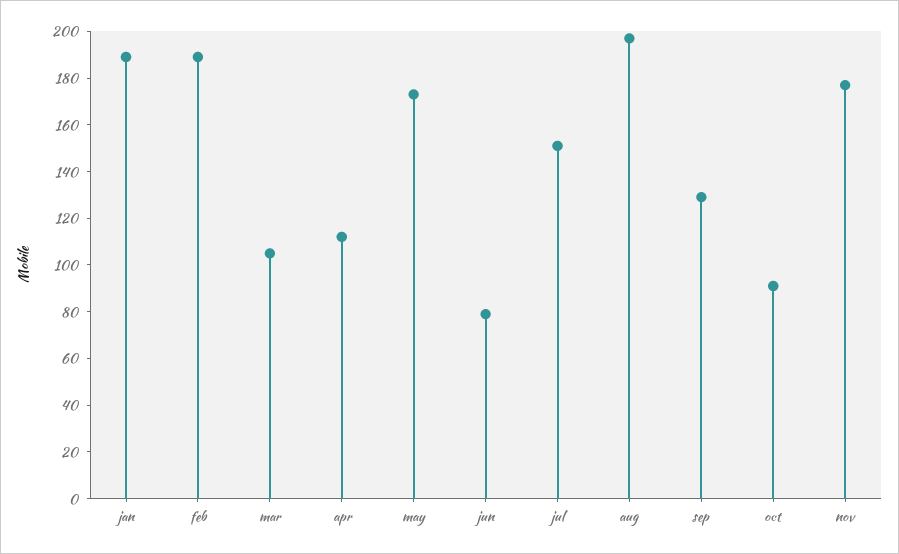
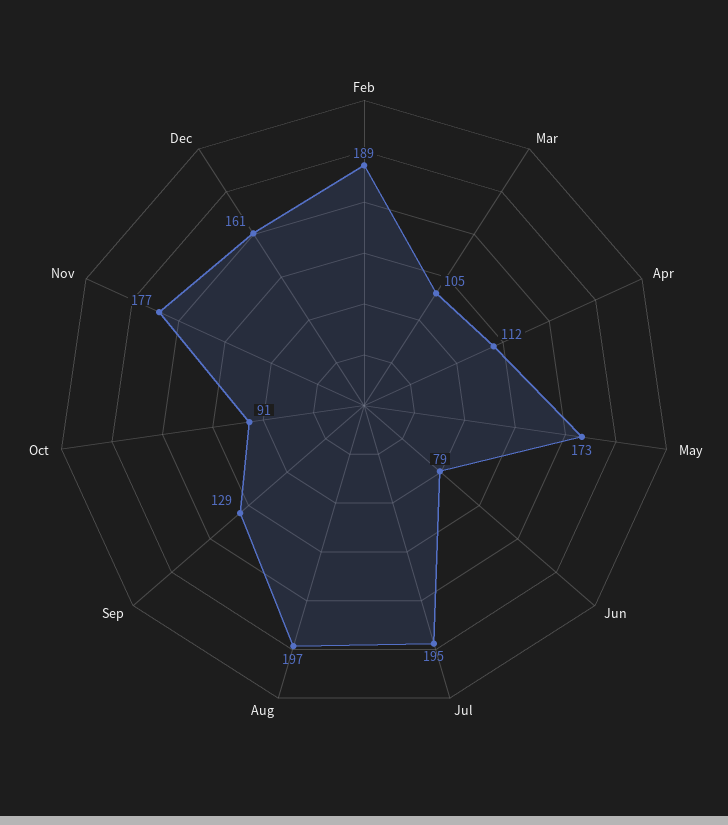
jan: 190 -> none
jul: 150 -> 195
Dec: none -> 161

